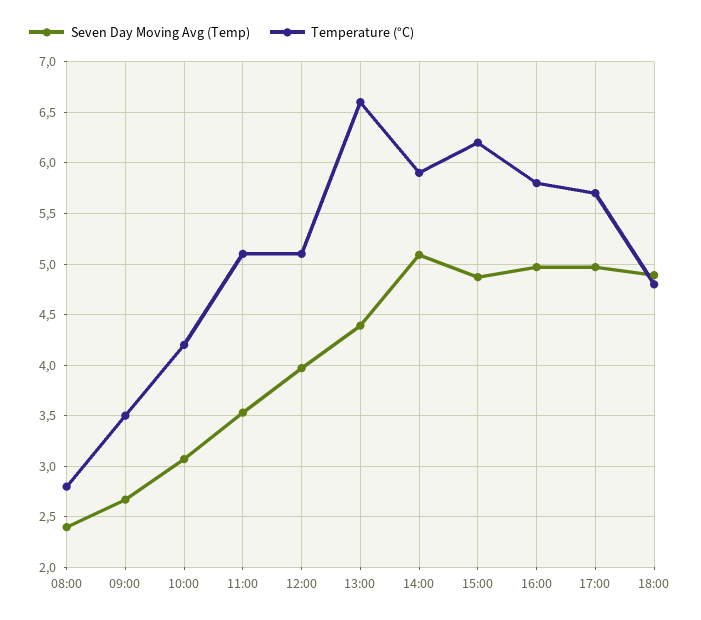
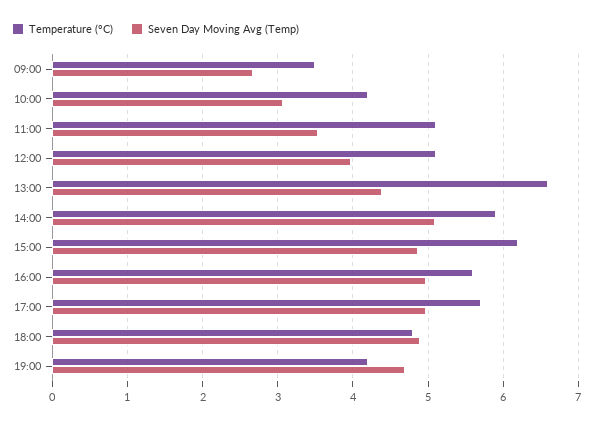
Seven Day Moving Avg (Temp), 08:00: 2.4 -> none
Temperature (°C), 08:00: 2.8 -> none
Temperature (°C), 16:00: 5.8 -> 5.6
Temperature (°C), 19:00: none -> 4.2
Seven Day Moving Avg (Temp), 19:00: none -> 4.7

